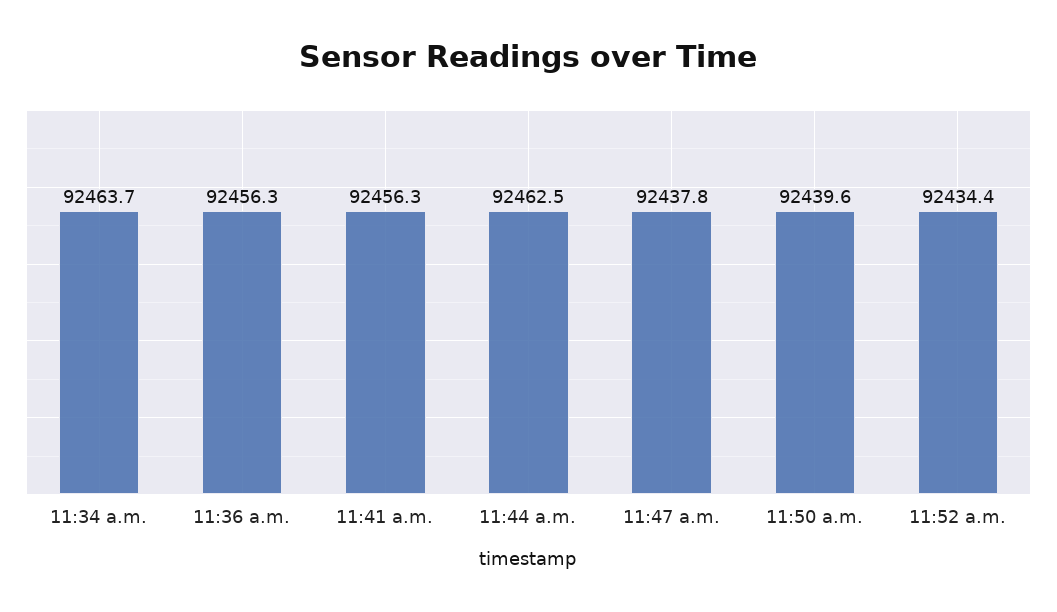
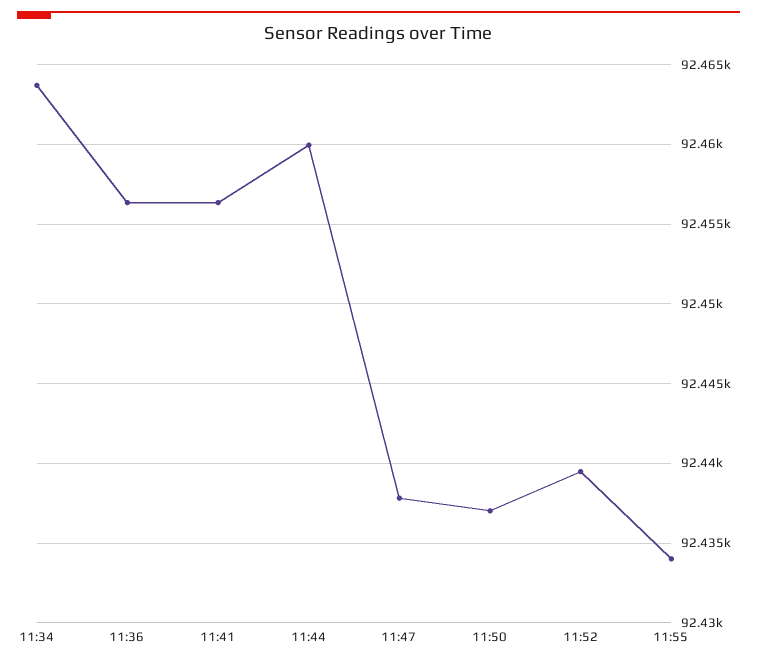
11:44 a.m.: 92462.5 -> 92460
11:50 a.m.: 92439.6 -> 92437
11:52 a.m.: 92434.4 -> 92439.5
11:55: none -> 92434

